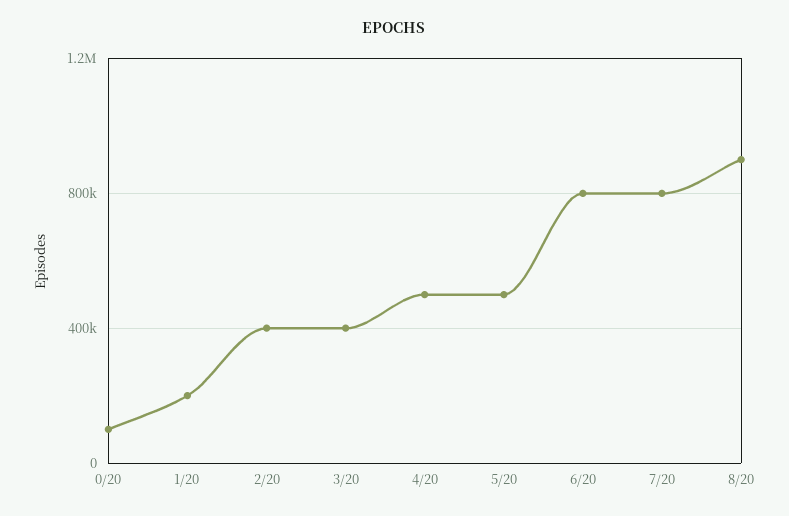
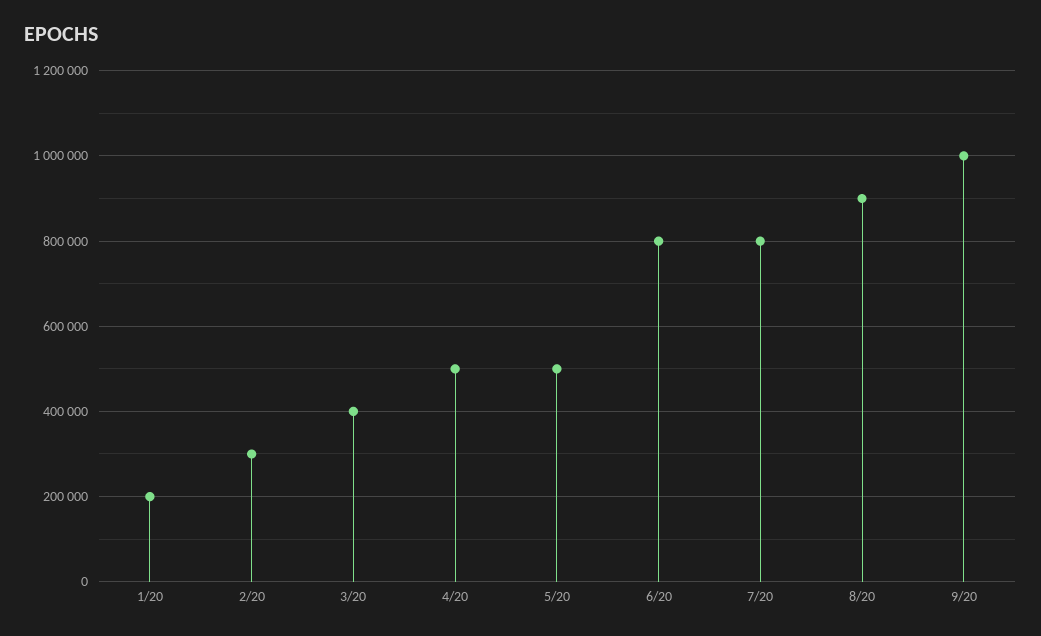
0/20: 100000 -> none
2/20: 400000 -> 300000
9/20: none -> 1000000

